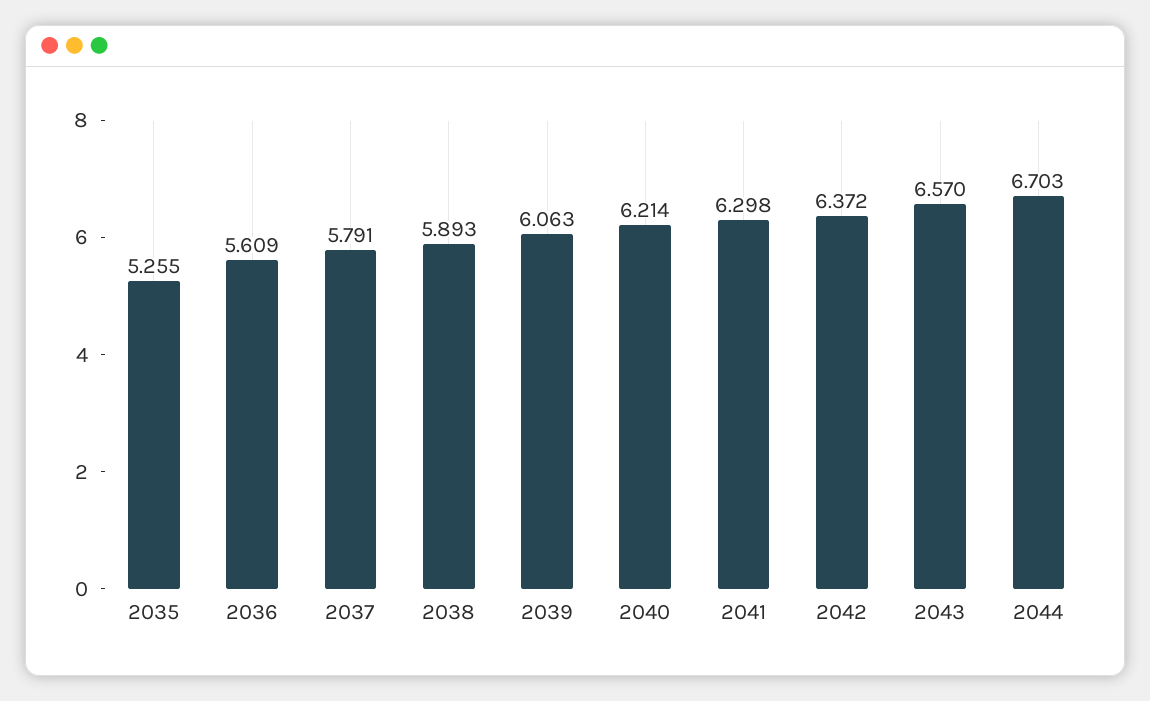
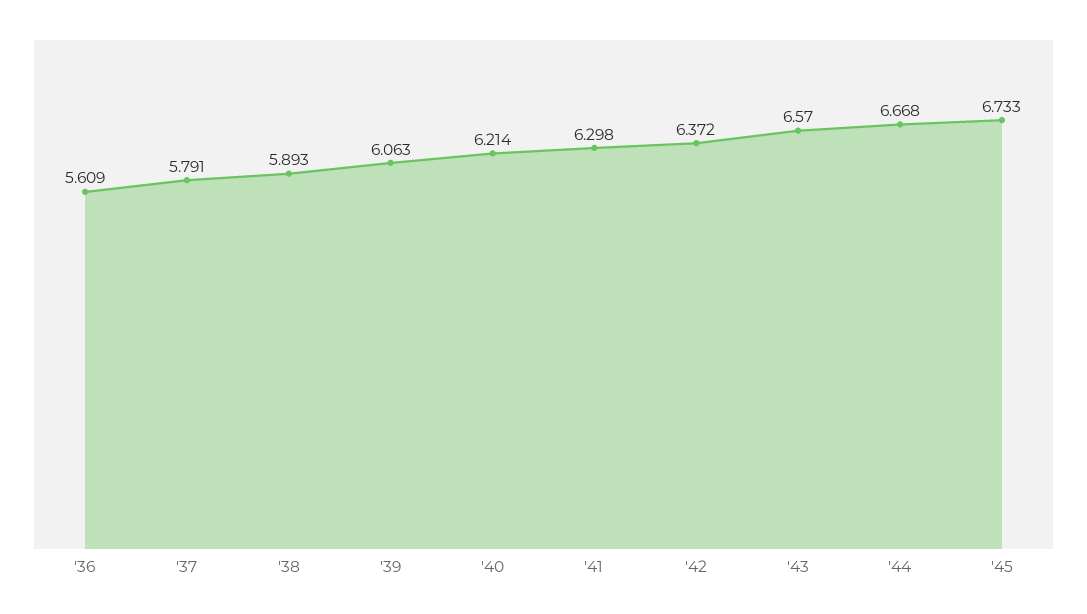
2035: 5.255 -> none
2044: 6.703 -> 6.668
'45: none -> 6.733

